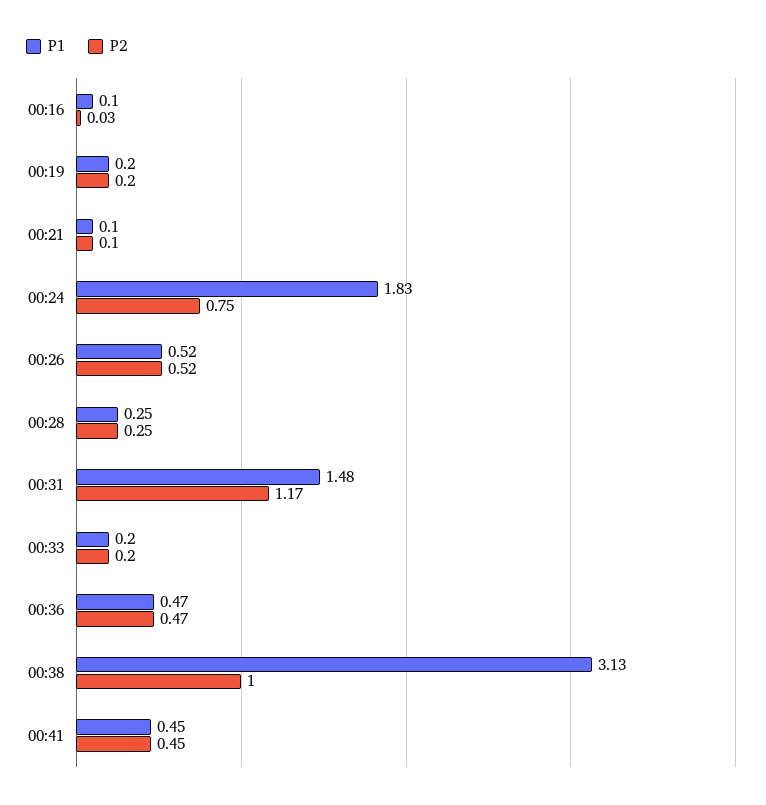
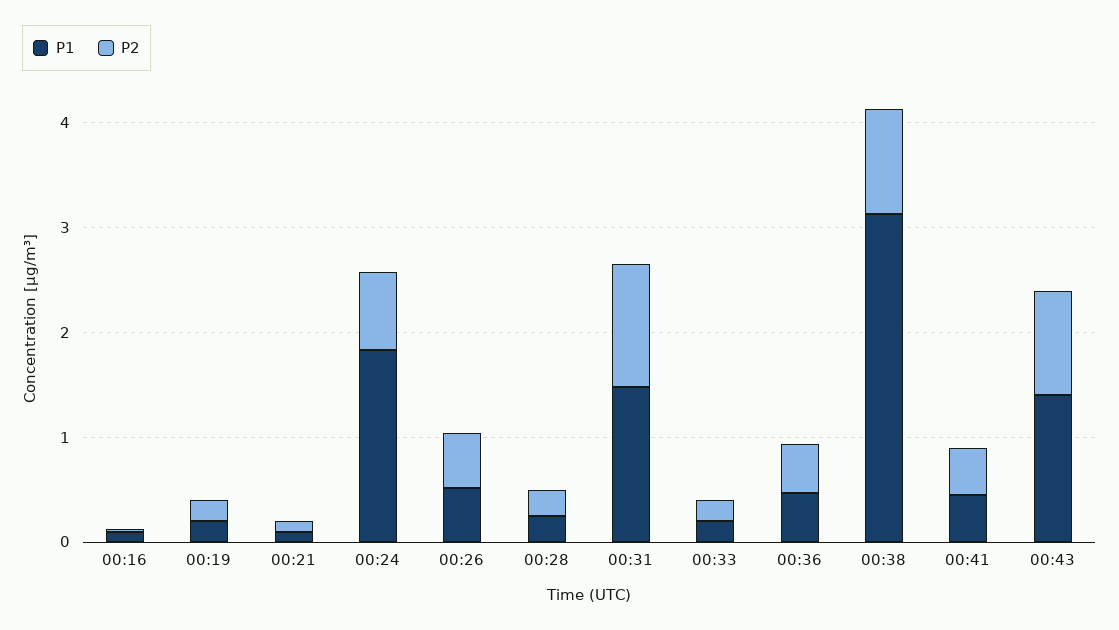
P1, 00:43: none -> 1.4
P2, 00:43: none -> 1

